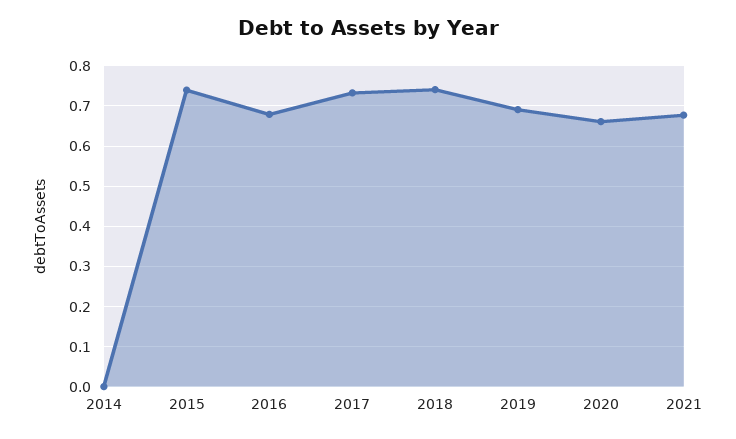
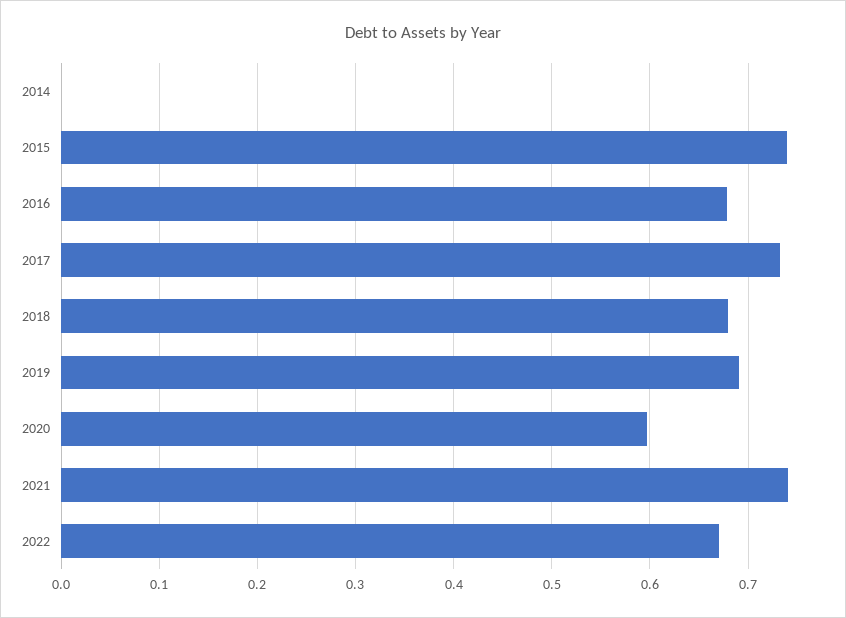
2018: 0.74 -> 0.68
2020: 0.66 -> 0.6
2021: 0.68 -> 0.74
2022: none -> 0.67

